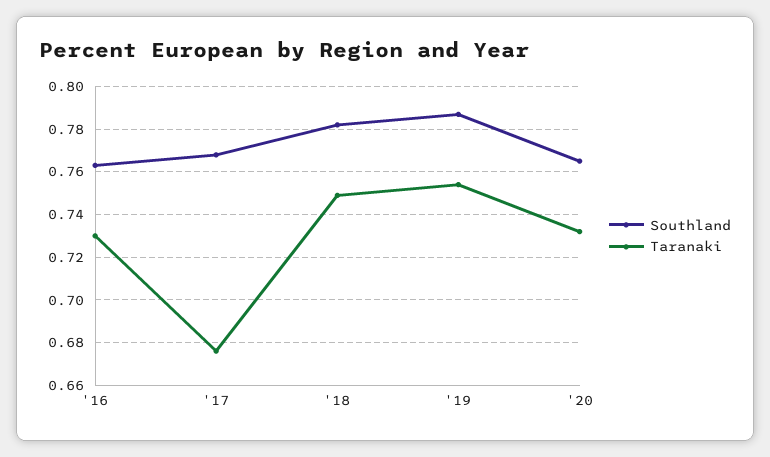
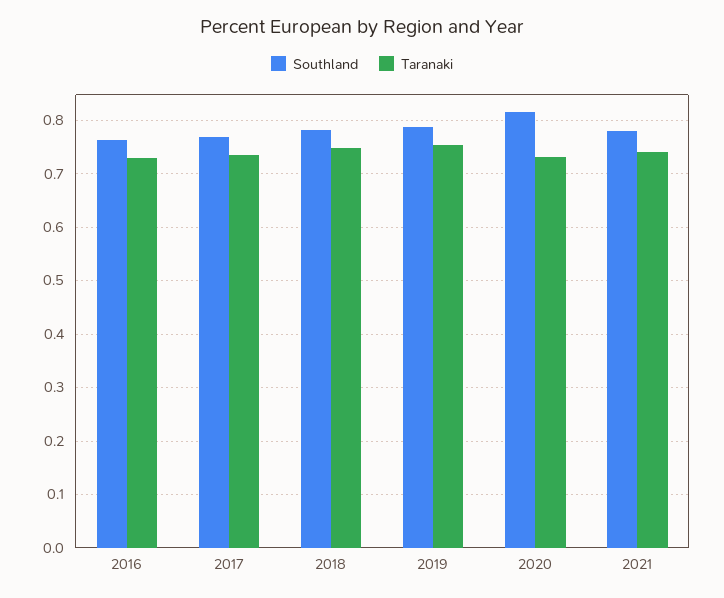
Taranaki, '17: 0.675 -> 0.74
Southland, '20: 0.765 -> 0.82
Southland, 2021: none -> 0.78
Taranaki, 2021: none -> 0.74

